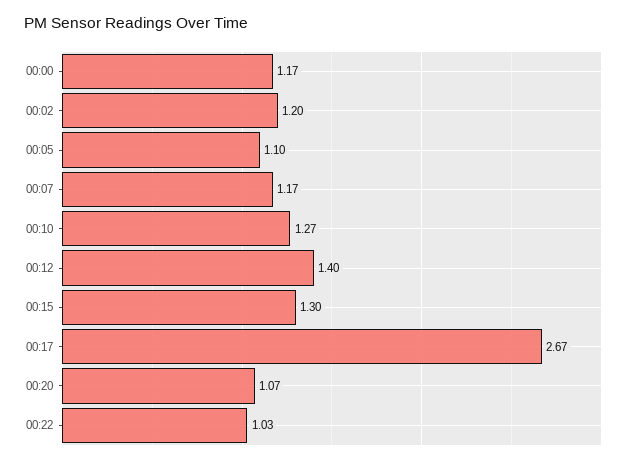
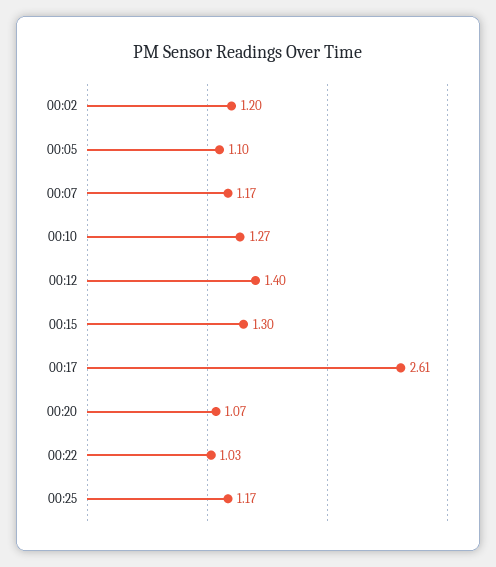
00:00: 1.17 -> none
00:17: 2.67 -> 2.61
00:25: none -> 1.17

